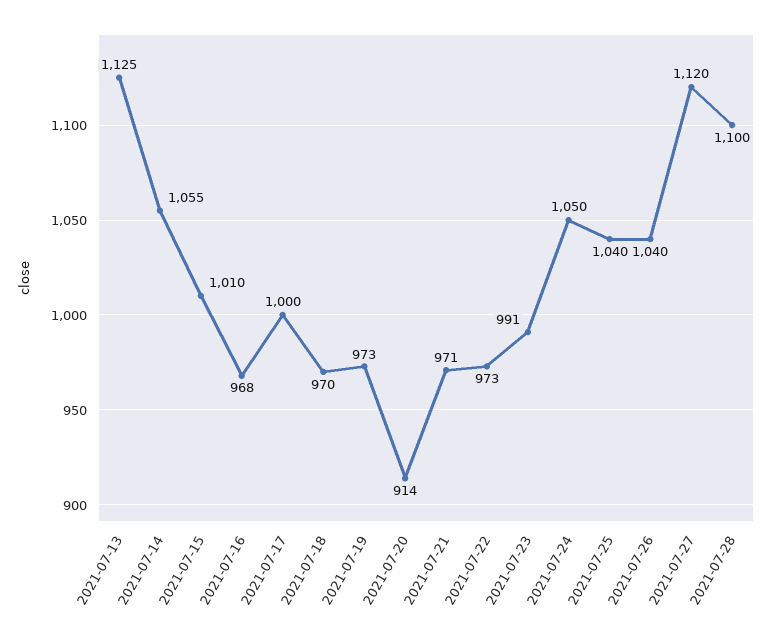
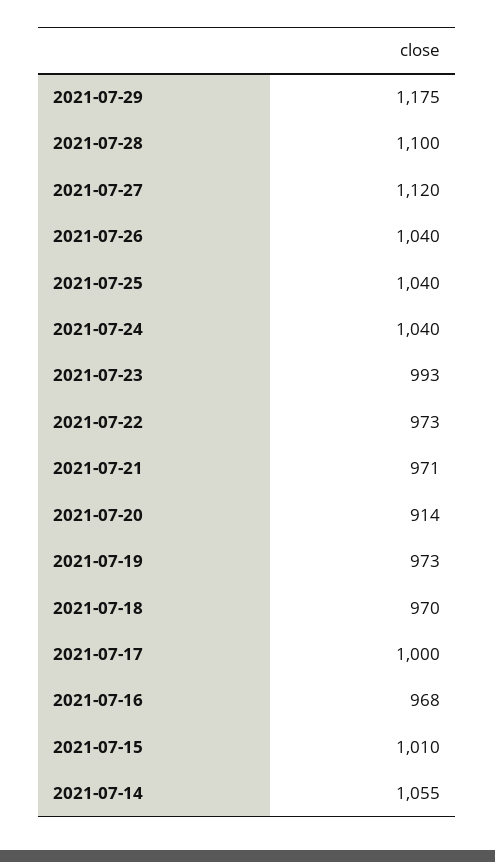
2021-07-13: 1125 -> none
2021-07-23: 991 -> 993
2021-07-24: 1050 -> 1040
2021-07-29: none -> 1175

